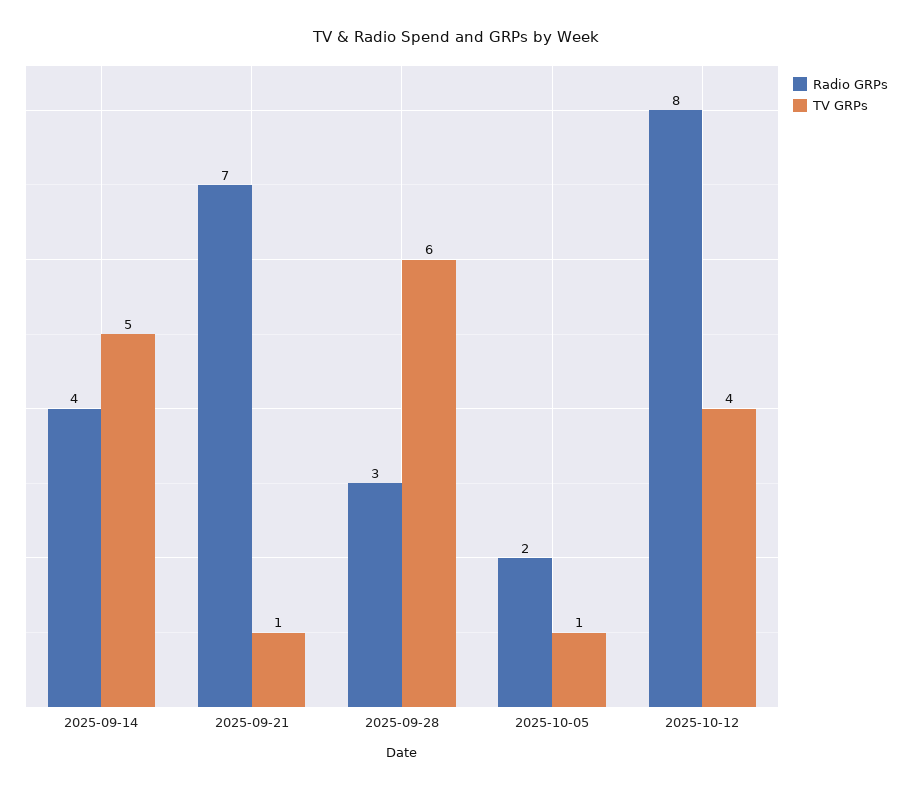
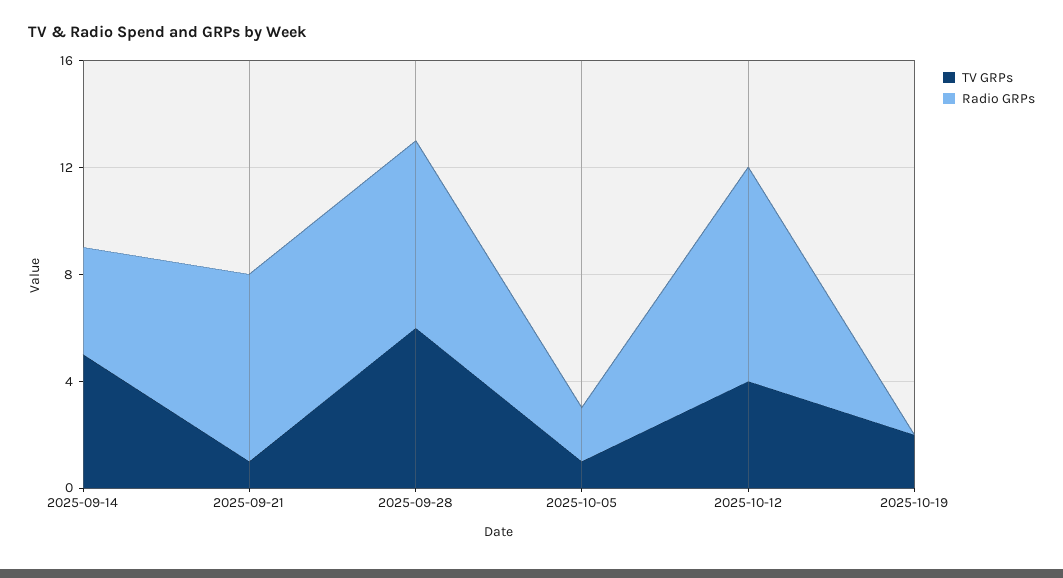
Radio GRPs, 2025-09-28: 3 -> 7
TV GRPs, 2025-10-19: none -> 2
Radio GRPs, 2025-10-19: none -> 0

